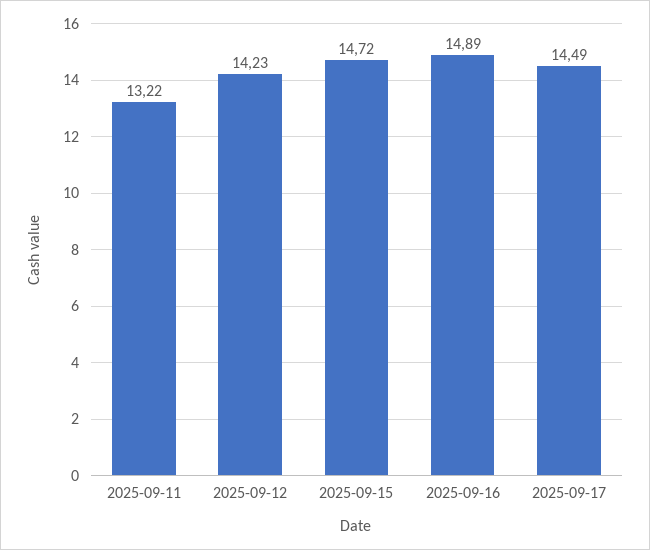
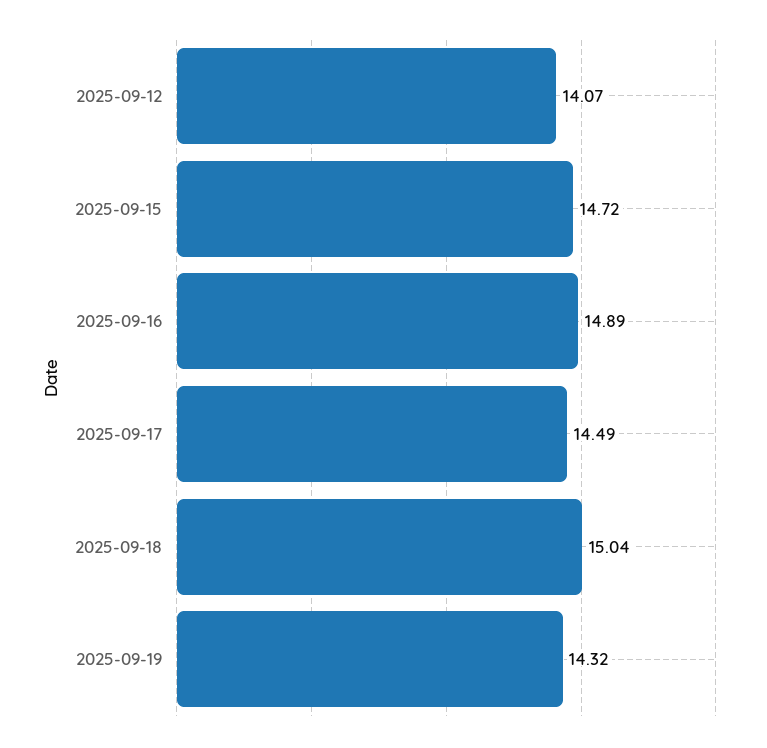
2025-09-11: 13.22 -> none
2025-09-12: 14.23 -> 14.07
2025-09-18: none -> 15.04
2025-09-19: none -> 14.32

